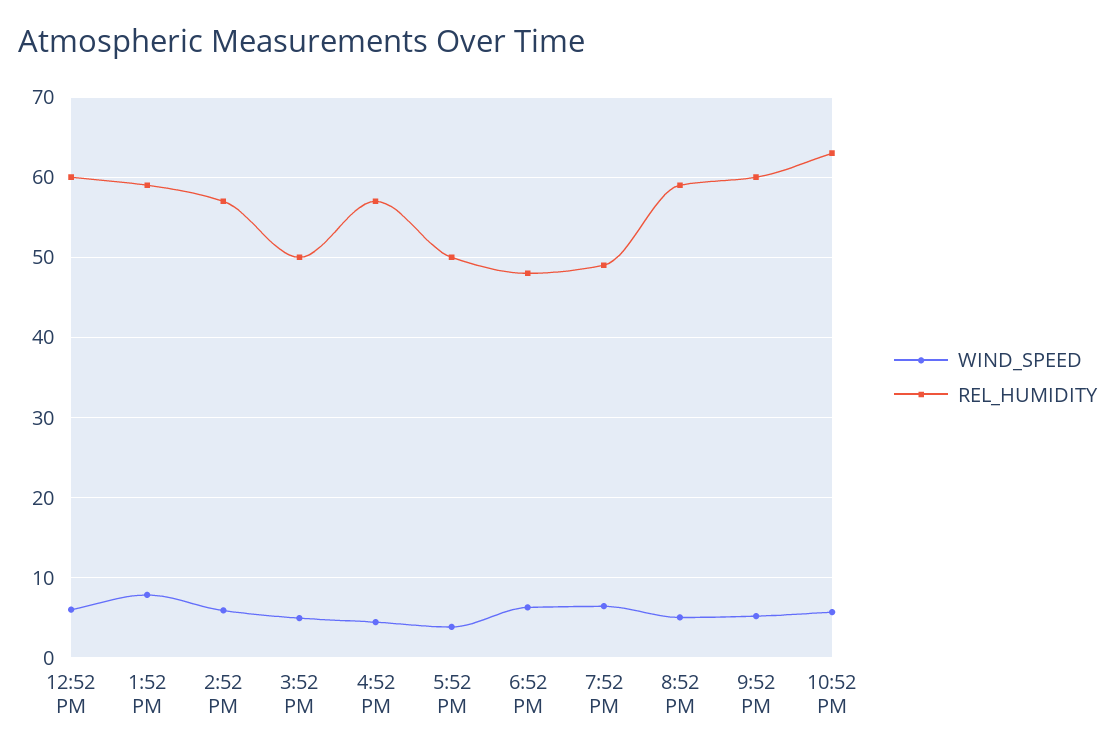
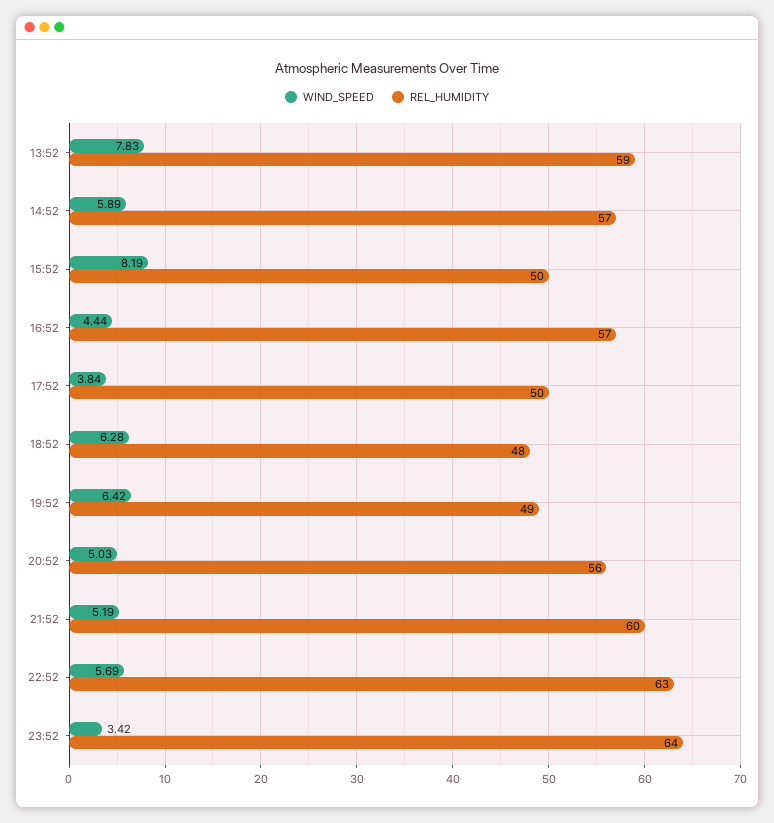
WIND_SPEED, 12:52 PM: 6 -> none
REL_HUMIDITY, 12:52 PM: 60 -> none
WIND_SPEED, 3:52 PM: 5 -> 8.19
REL_HUMIDITY, 8:52 PM: 59 -> 56
WIND_SPEED, 23:52: none -> 3.42
REL_HUMIDITY, 23:52: none -> 64

